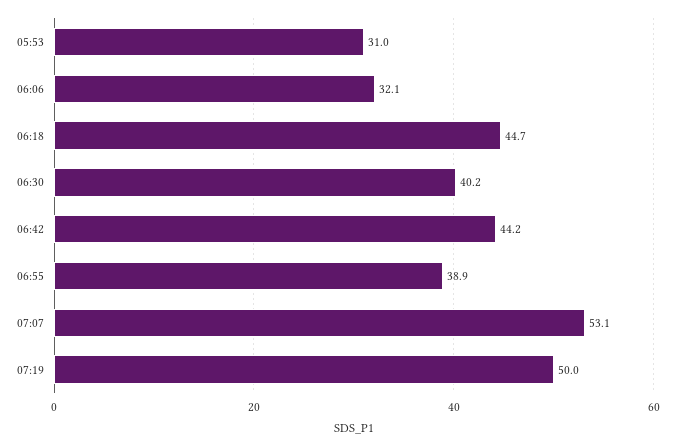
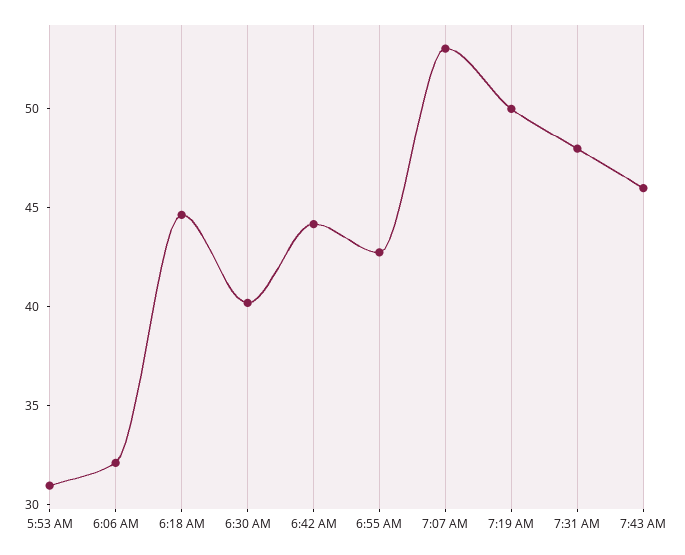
06:55: 38.9 -> 43
7:31 AM: none -> 48
7:43 AM: none -> 46

